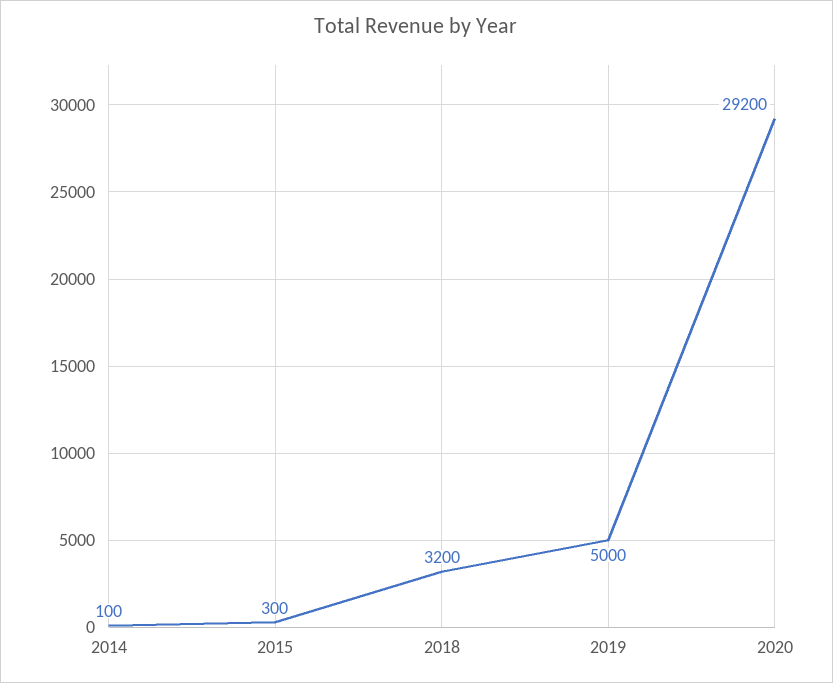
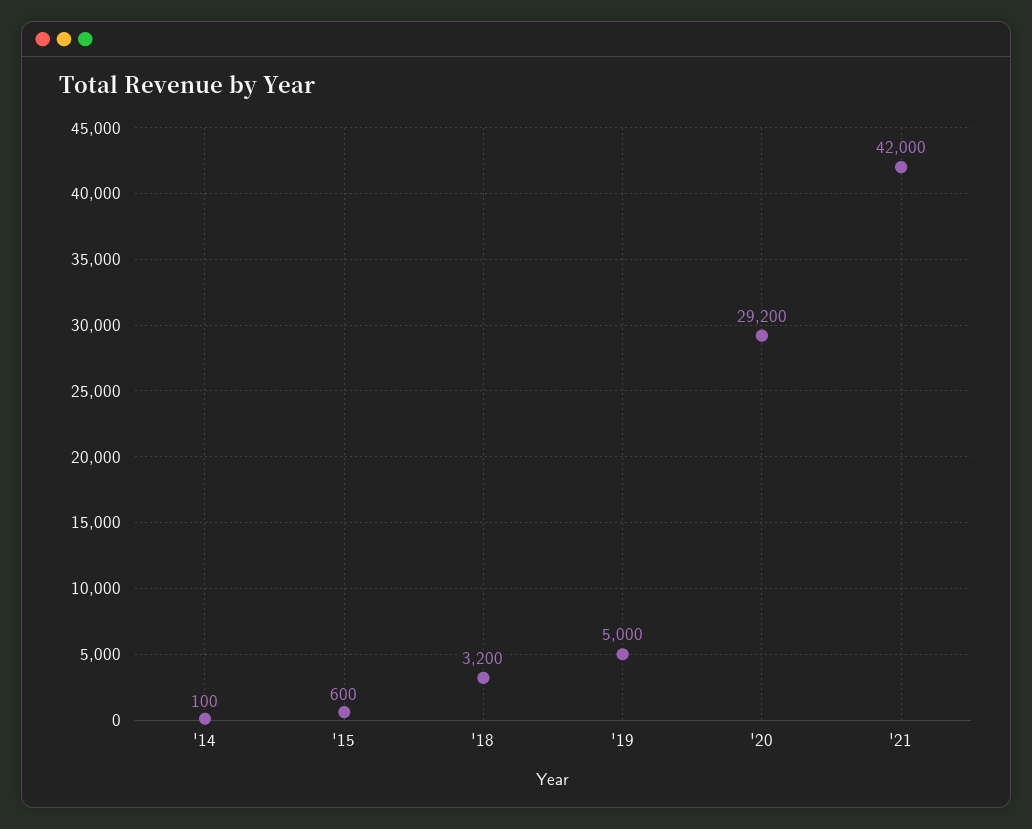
2015: 300 -> 600
'21: none -> 42000

